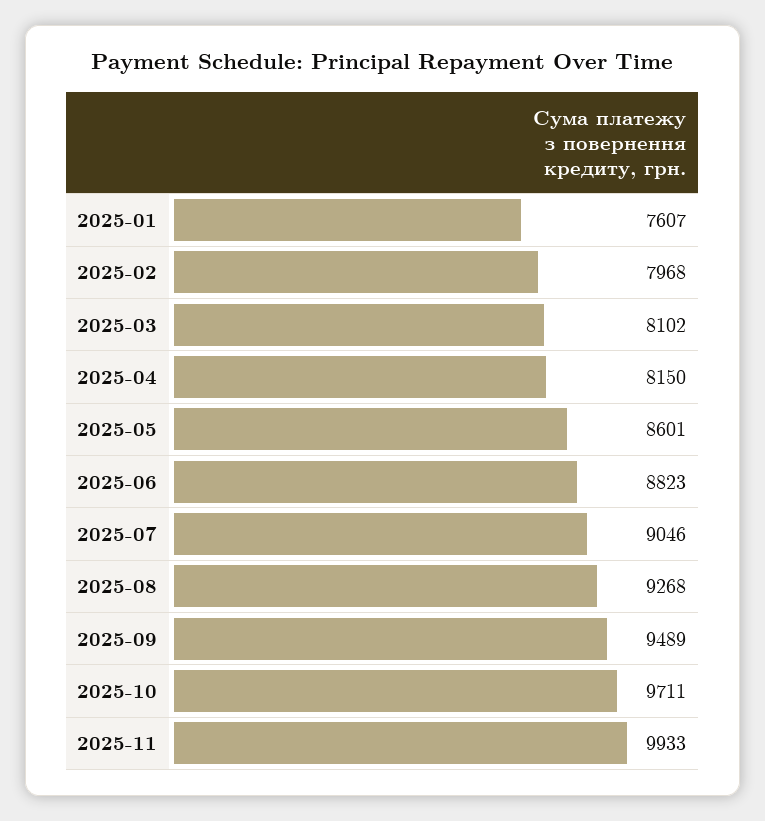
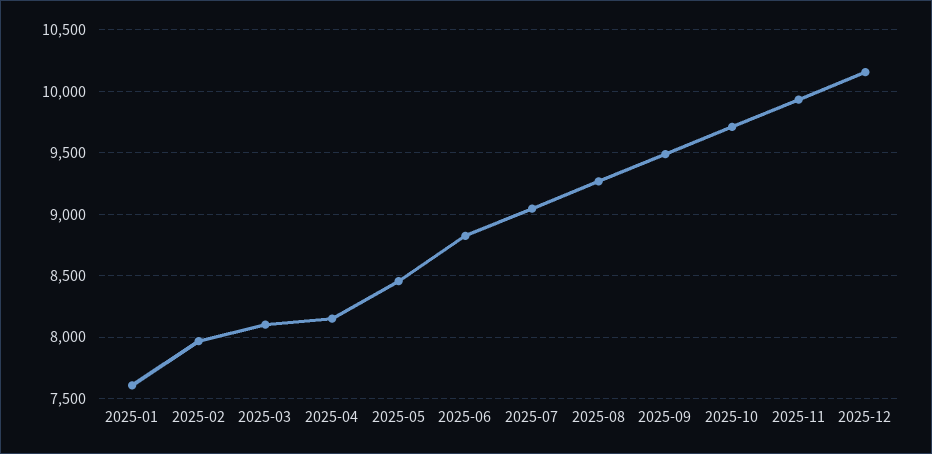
2025-05: 8601 -> 8450
2025-12: none -> 10150

